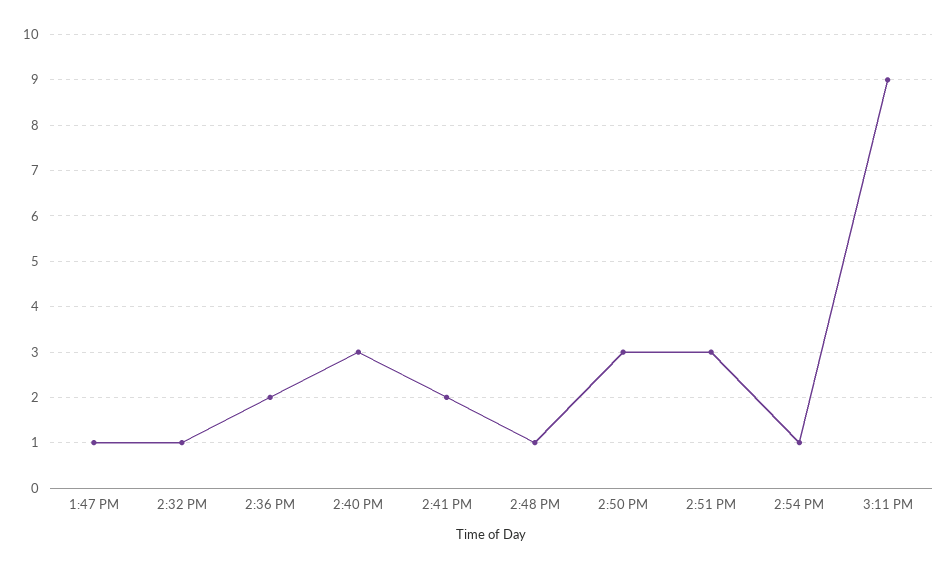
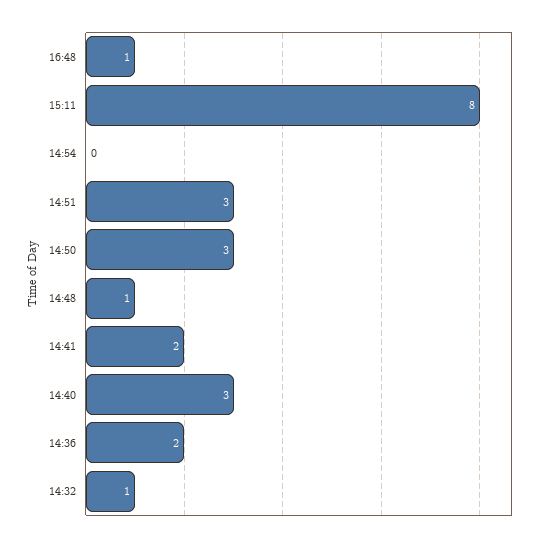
1:47 PM: 1 -> none
2:54 PM: 1 -> 0
3:11 PM: 9 -> 8
16:48: none -> 1

